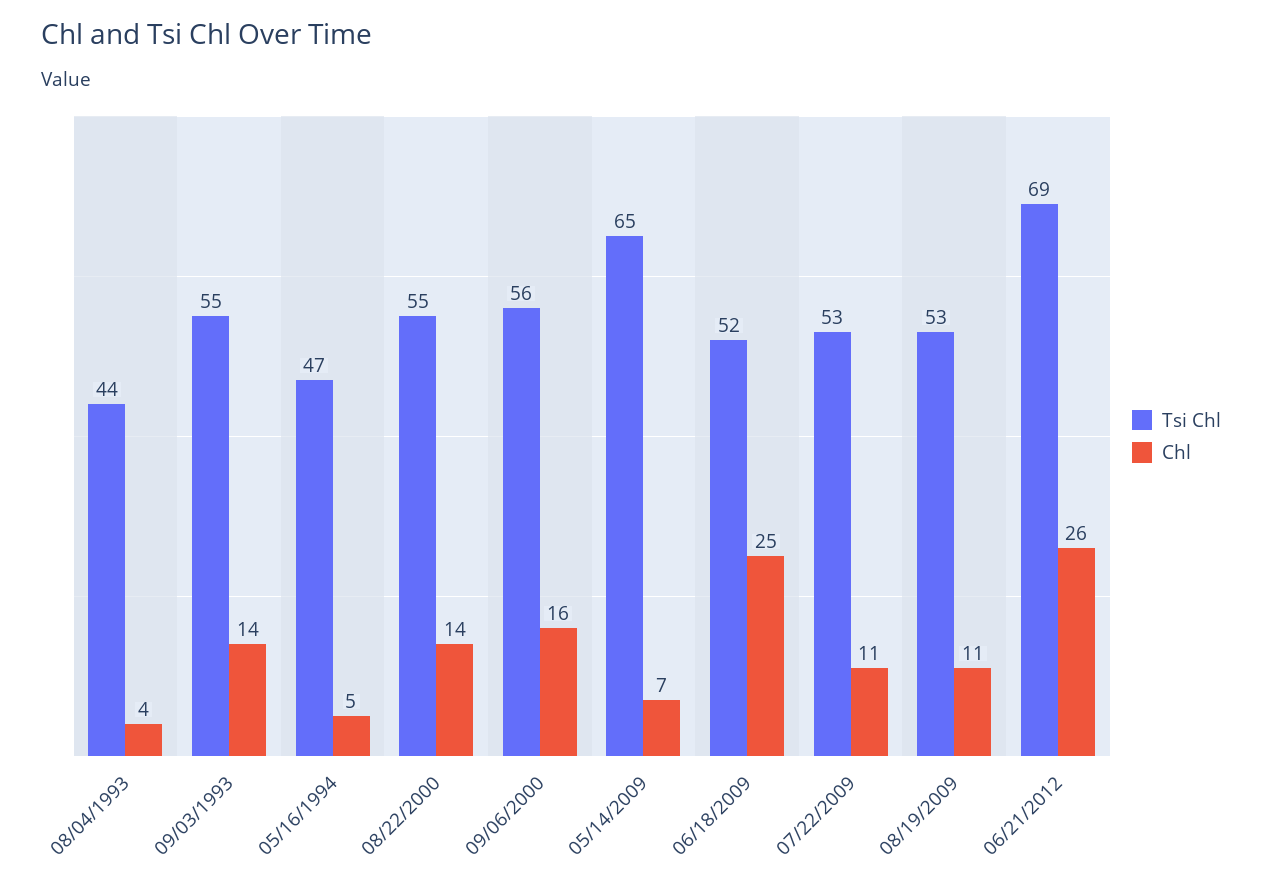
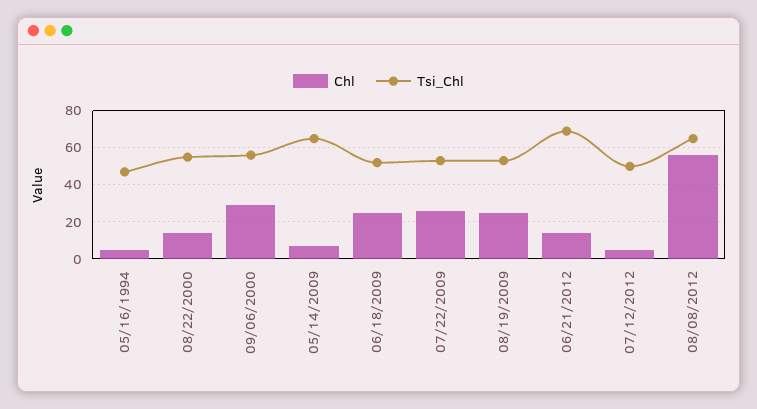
Tsi Chl, 08/04/1993: 44 -> none
Chl, 08/04/1993: 4 -> none
Tsi Chl, 09/03/1993: 55 -> none
Chl, 09/03/1993: 14 -> none
Chl, 09/06/2000: 16 -> 30
Chl, 07/22/2009: 11 -> 25
Chl, 08/19/2009: 11 -> 25
Chl, 06/21/2012: 26 -> 15
Chl, 07/12/2012: none -> 5
Tsi Chl, 07/12/2012: none -> 50
Chl, 08/08/2012: none -> 55
Tsi Chl, 08/08/2012: none -> 65

